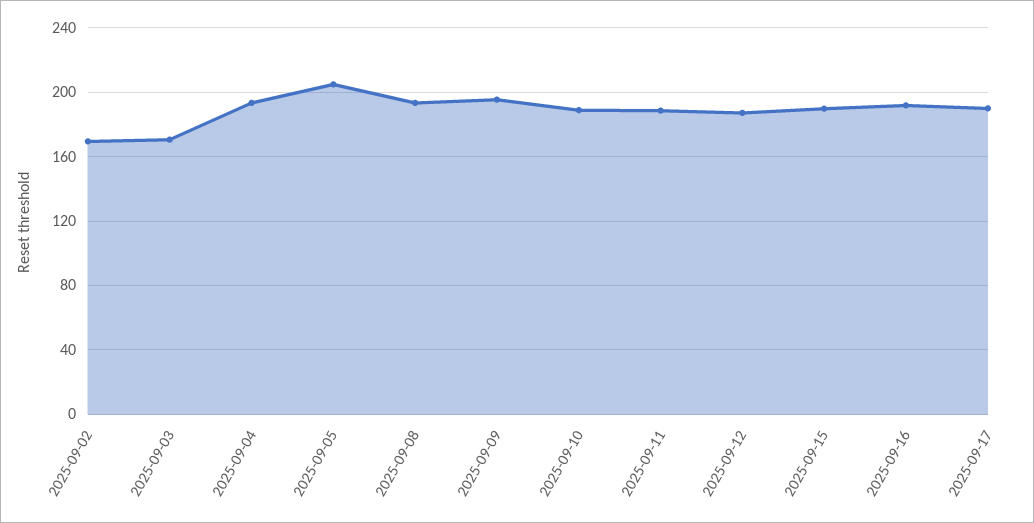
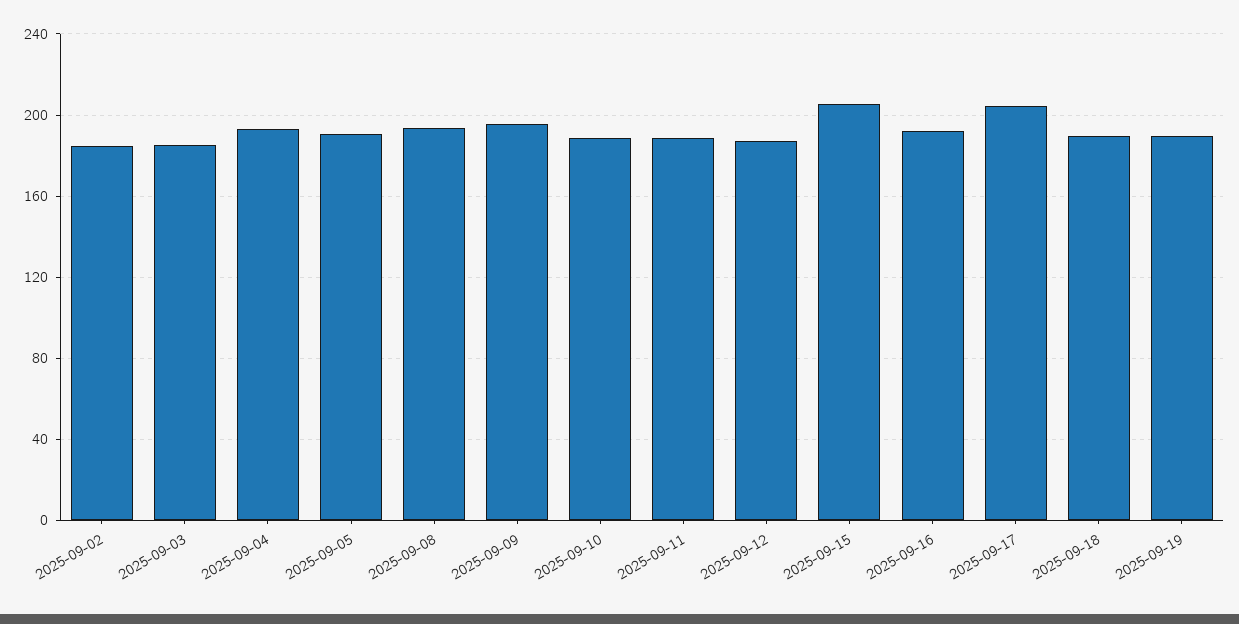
2025-09-02: 170 -> 185
2025-09-03: 170 -> 185
2025-09-05: 205 -> 190
2025-09-15: 190 -> 205
2025-09-17: 190 -> 205
2025-09-18: none -> 190
2025-09-19: none -> 190

